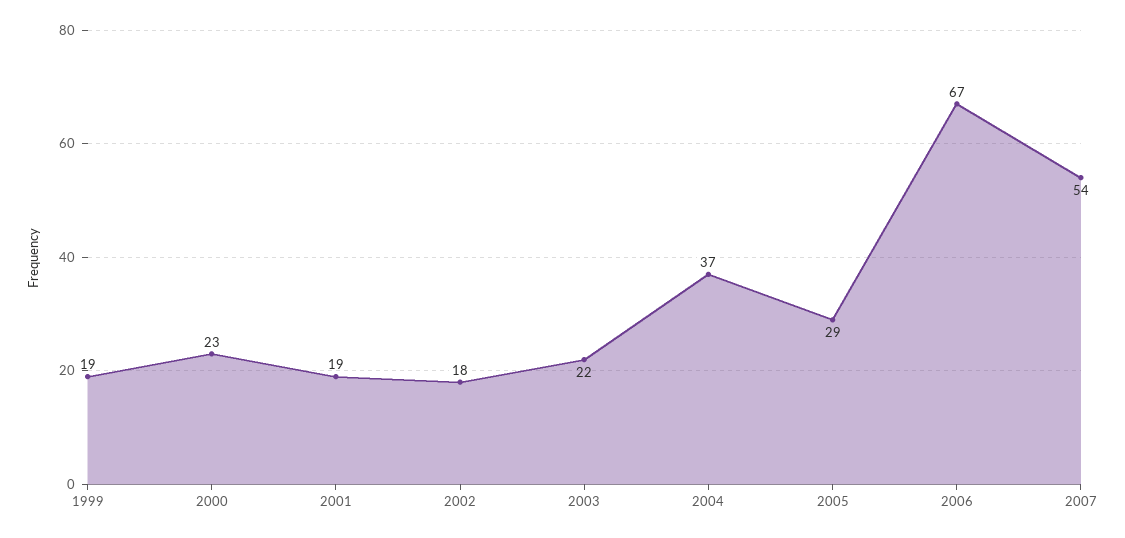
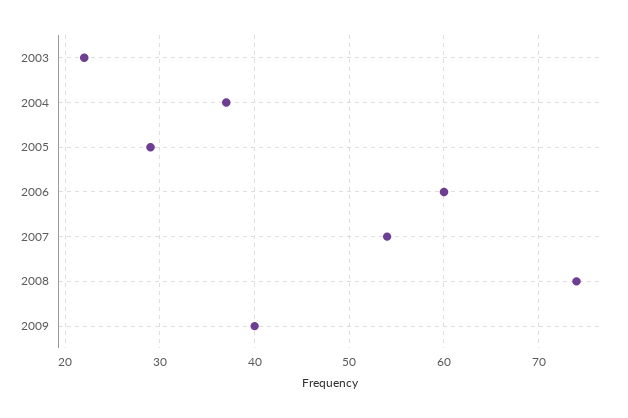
1999: 19 -> none
2000: 23 -> none
2001: 19 -> none
2002: 18 -> none
2006: 67 -> 60
2008: none -> 74
2009: none -> 40

